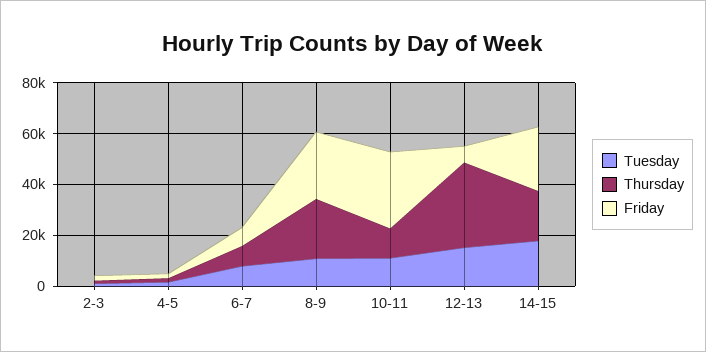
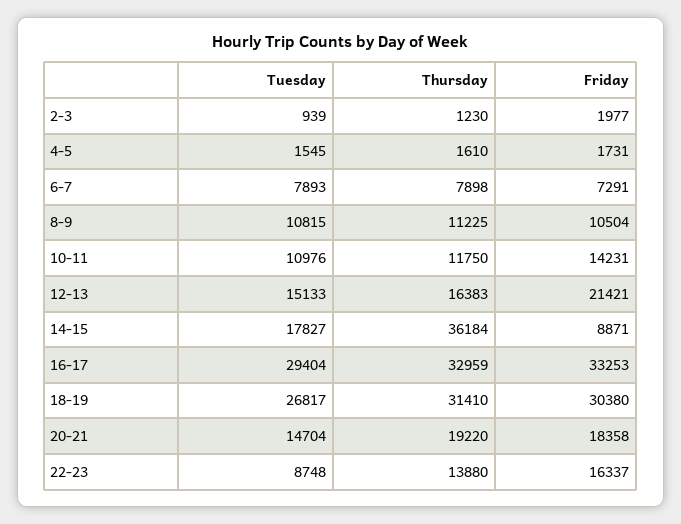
Thursday, 8-9: 25000 -> 11225
Friday, 8-9: 25000 -> 10504
Friday, 10-11: 30000 -> 14231
Thursday, 12-13: 35000 -> 16383
Friday, 12-13: 5000 -> 21421
Thursday, 14-15: 20000 -> 36184
Friday, 14-15: 25000 -> 8871
Tuesday, 16-17: none -> 29404
Thursday, 16-17: none -> 32959
Friday, 16-17: none -> 33253
Tuesday, 18-19: none -> 26817
Thursday, 18-19: none -> 31410
Friday, 18-19: none -> 30380
Tuesday, 20-21: none -> 14704
Thursday, 20-21: none -> 19220
Friday, 20-21: none -> 18358
Tuesday, 22-23: none -> 8748
Thursday, 22-23: none -> 13880
Friday, 22-23: none -> 16337

